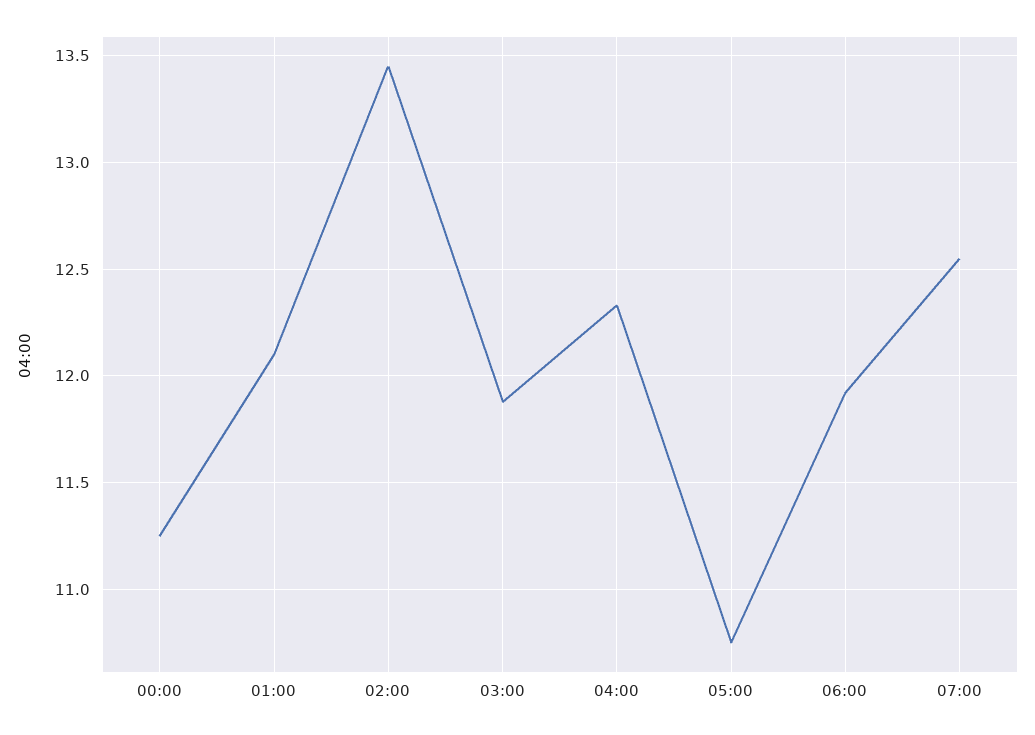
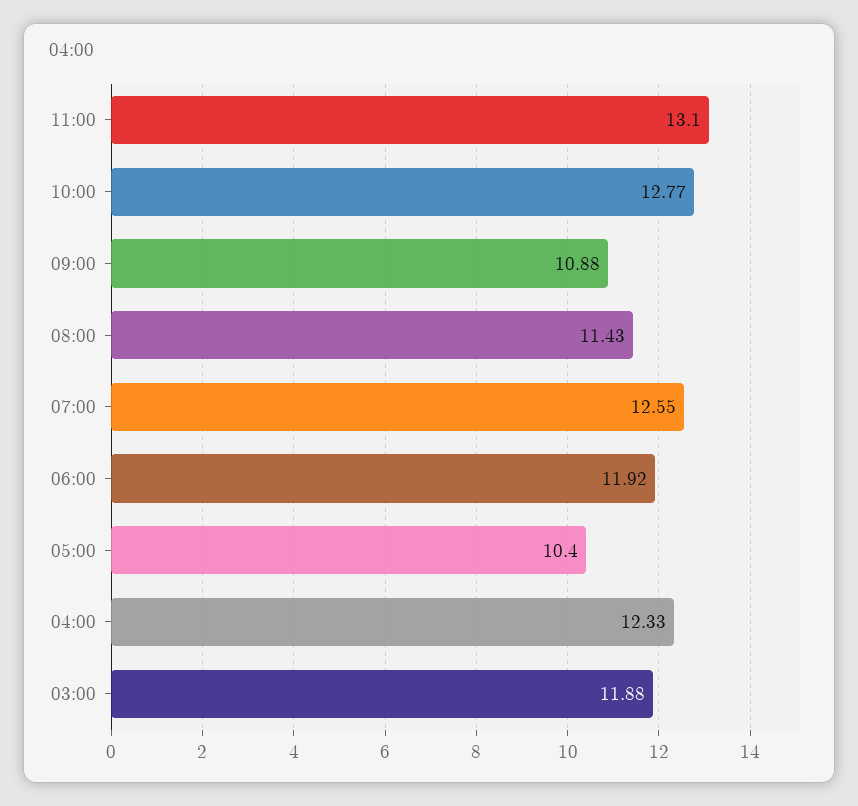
00:00: 11.25 -> none
01:00: 12.1 -> none
02:00: 13.45 -> none
05:00: 10.75 -> 10.4
11:00: none -> 13.1
10:00: none -> 12.77
09:00: none -> 10.88
08:00: none -> 11.43

